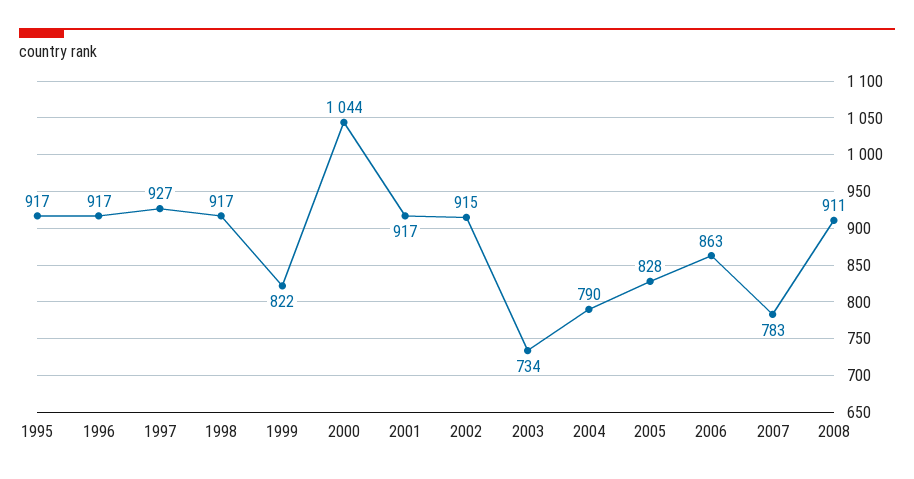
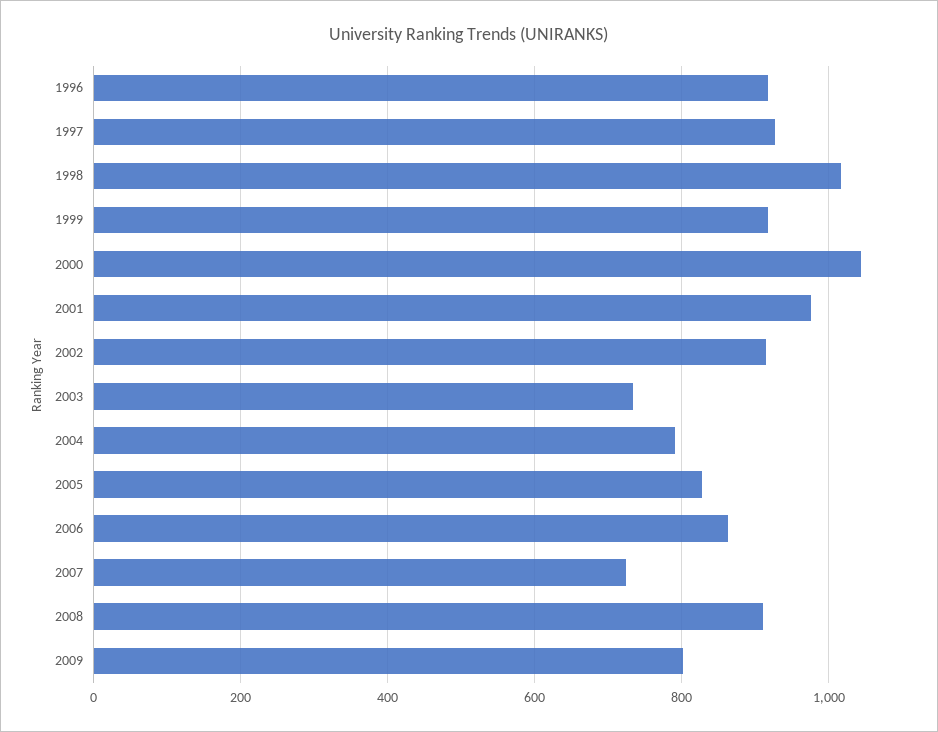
1995: 917 -> none
1998: 917 -> 1020
1999: 822 -> 920
2001: 917 -> 980
2007: 783 -> 720
2009: none -> 800

